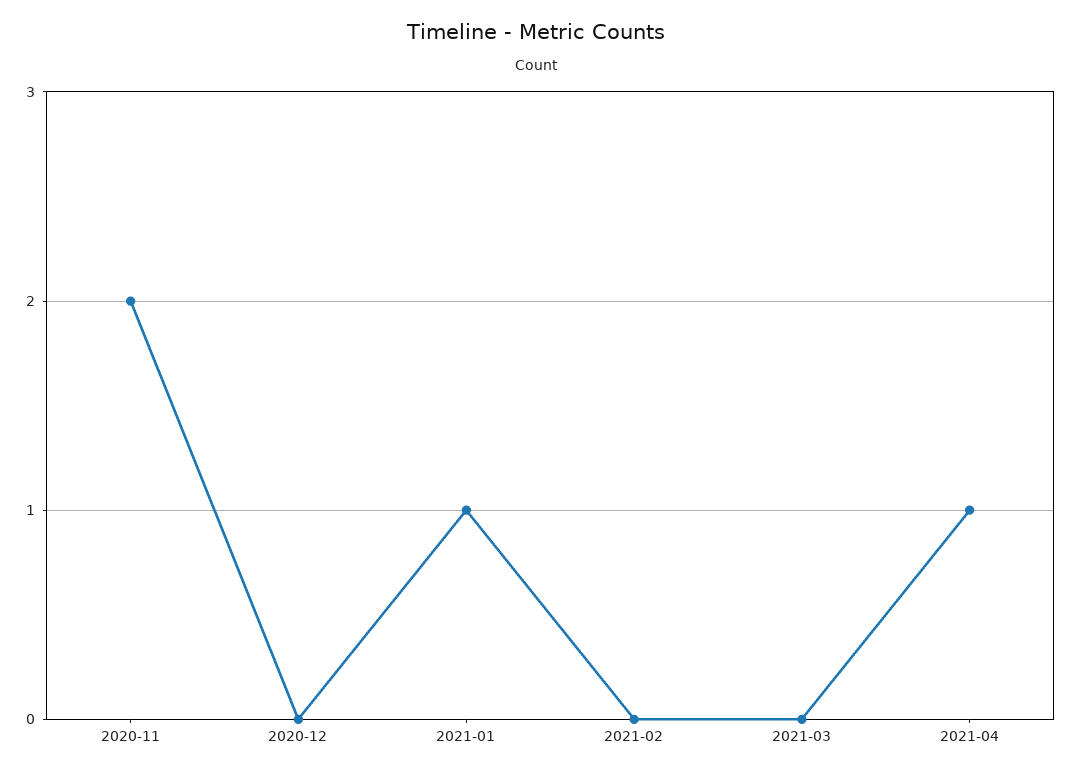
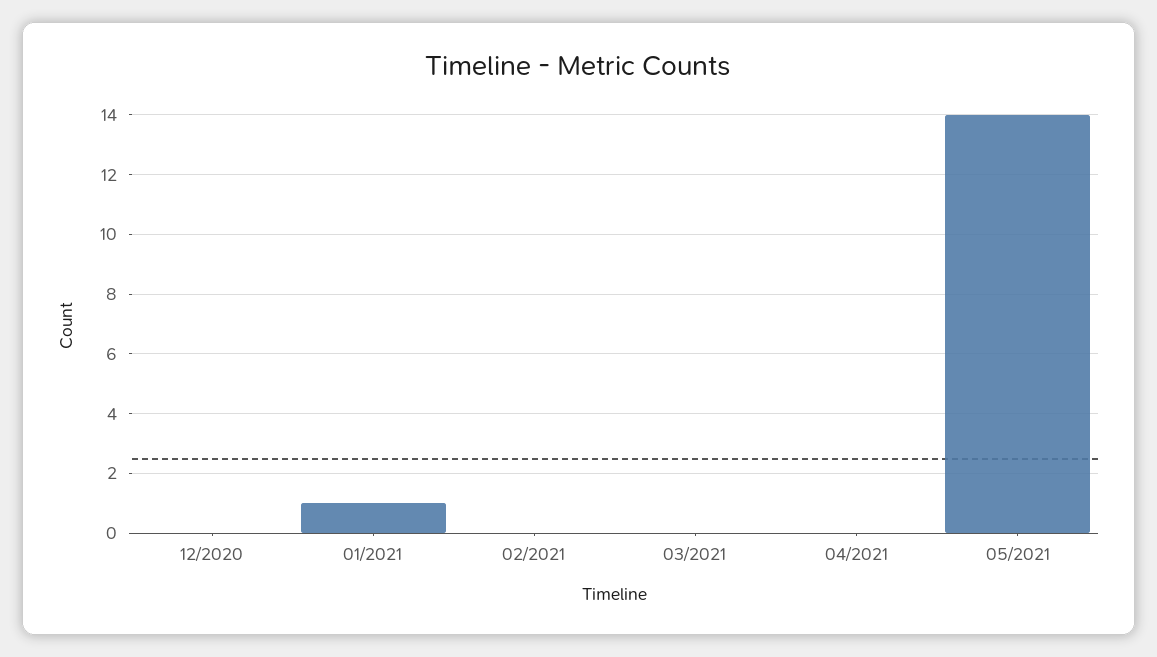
2020-11: 2 -> none
2021-04: 1 -> 0
05/2021: none -> 14

